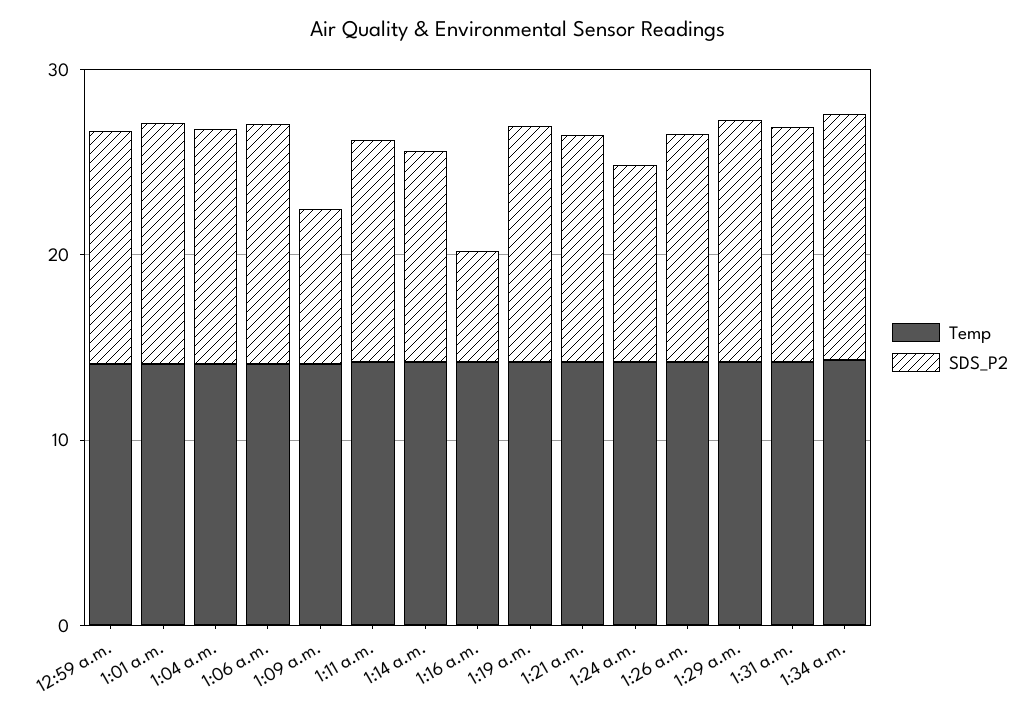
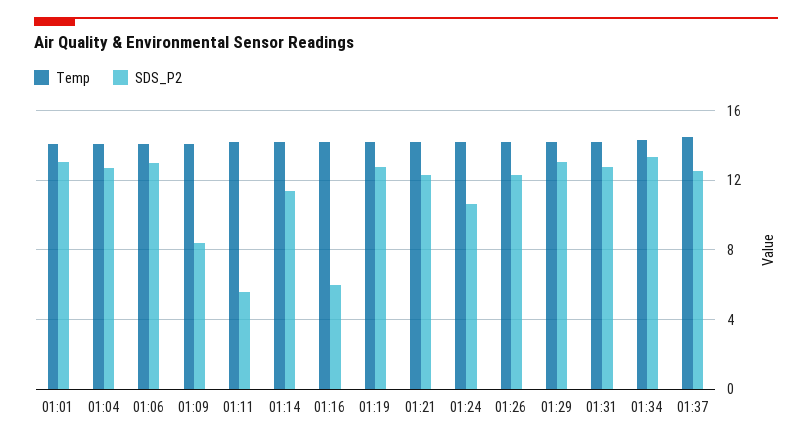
Temp, 12:59 a.m.: 14 -> none
SDS_P2, 12:59 a.m.: 12 -> none
SDS_P2, 1:11 a.m.: 12 -> 5.5
Temp, 01:37: none -> 14.5
SDS_P2, 01:37: none -> 12.5

